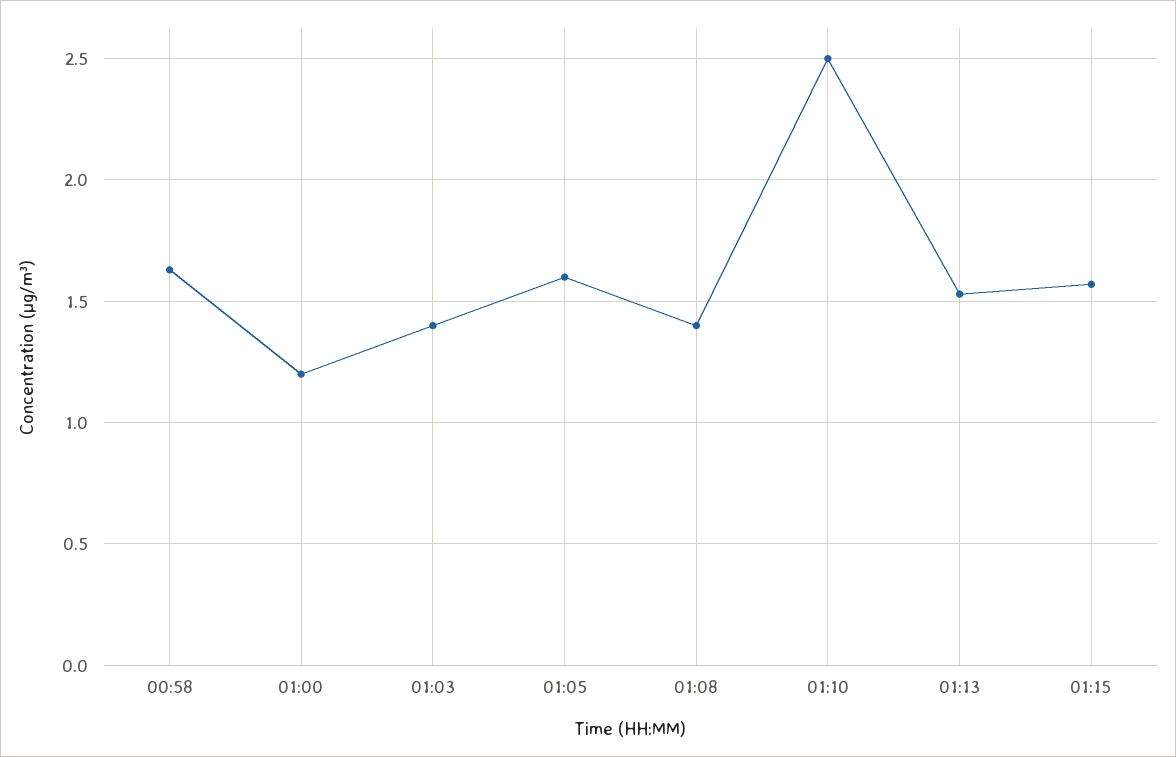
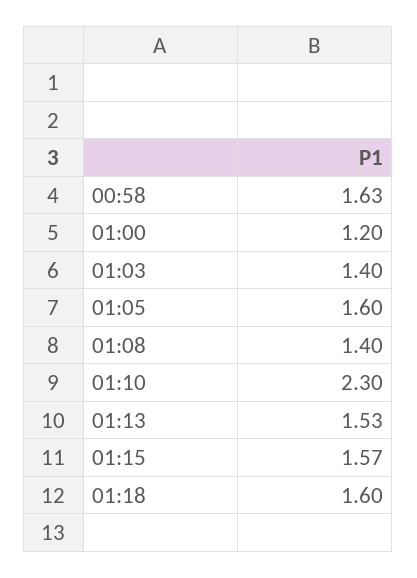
01:10: 2.5 -> 2.3
01:18: none -> 1.6

